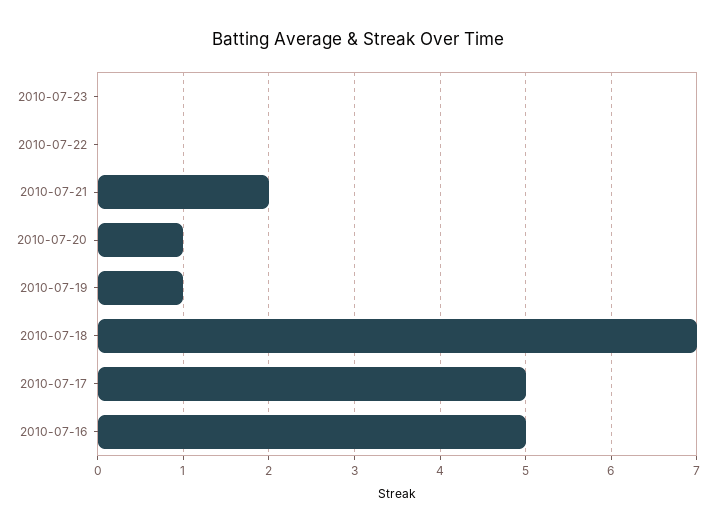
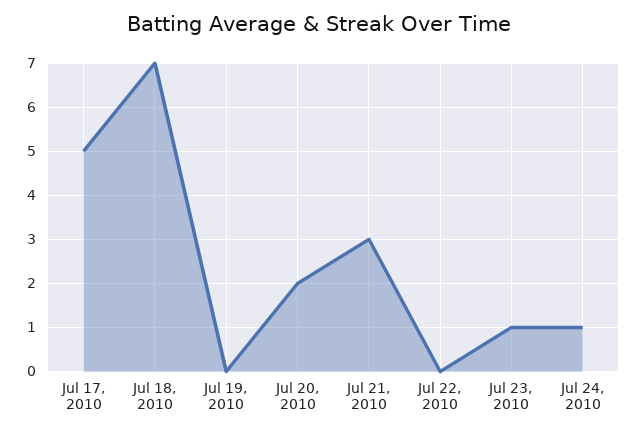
2010-07-23: 0 -> 1
2010-07-21: 2 -> 3
2010-07-20: 1 -> 2
2010-07-19: 1 -> 0
2010-07-16: 5 -> none
Jul 24, 2010: none -> 1

